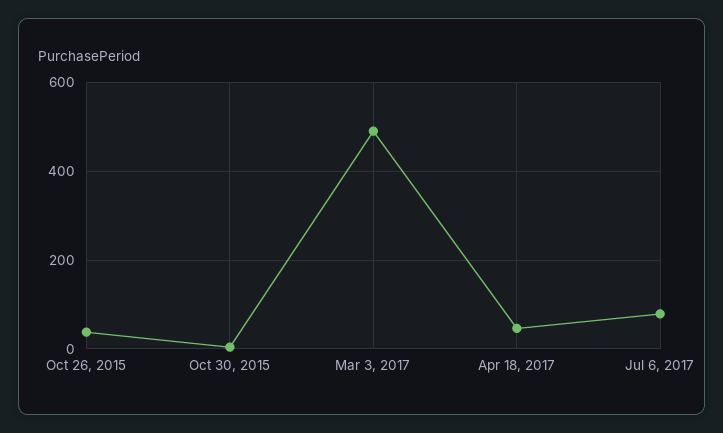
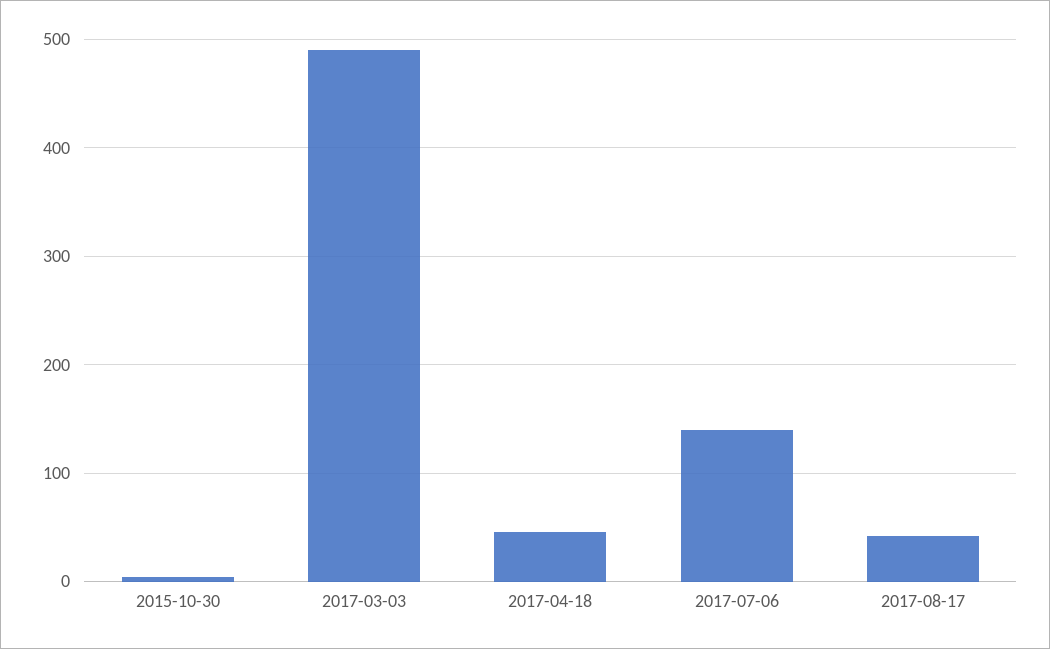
Oct 26, 2015: 40 -> none
Jul 6, 2017: 80 -> 140
2017-08-17: none -> 40

